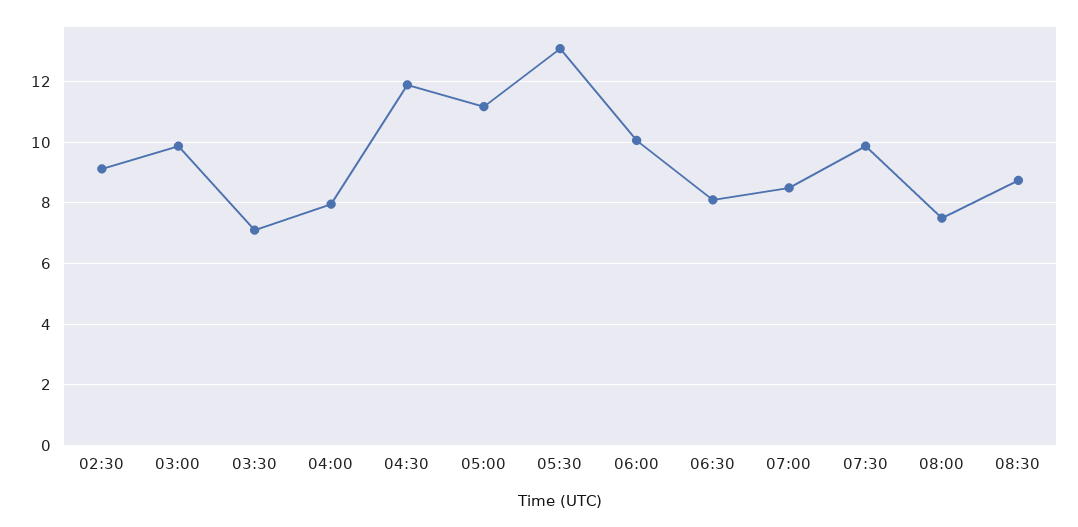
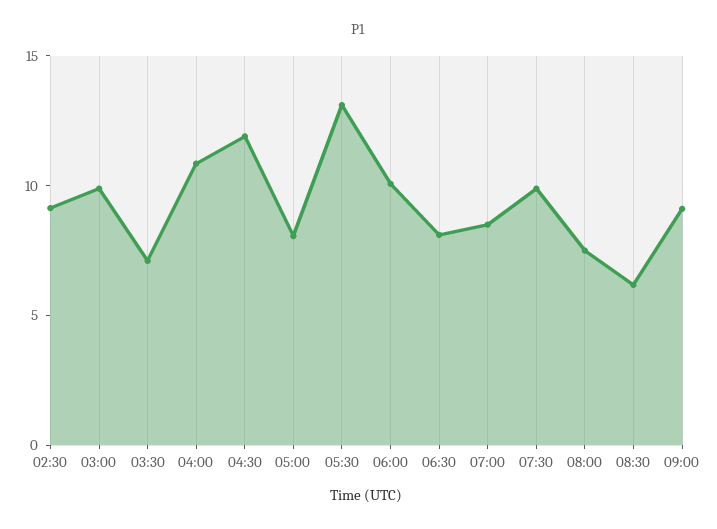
04:00: 8 -> 11
05:00: 11.2 -> 8
08:30: 8.8 -> 6
09:00: none -> 9

